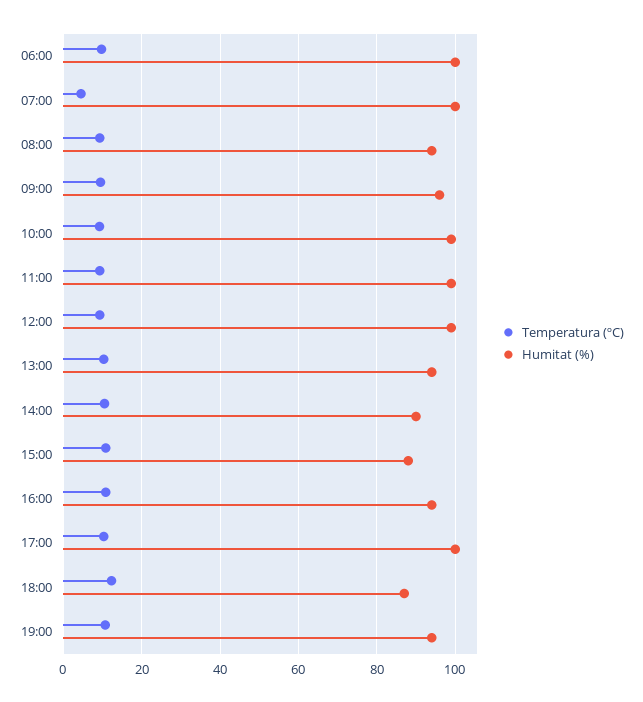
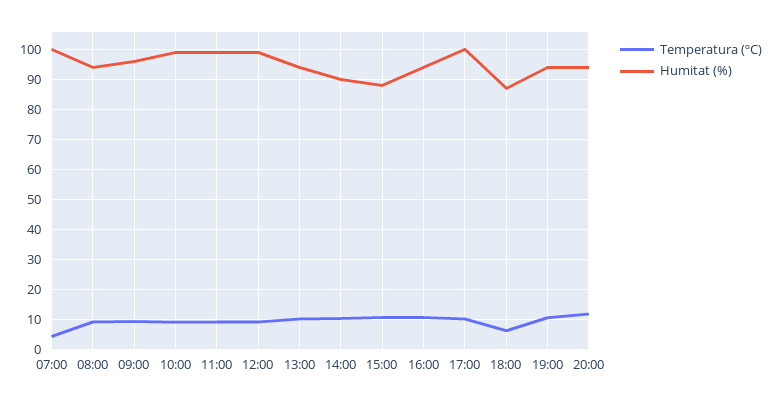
Temperatura (ºC), 06:00: 10 -> none
Humitat (%), 06:00: 100 -> none
Temperatura (ºC), 18:00: 12 -> 6
Temperatura (ºC), 20:00: none -> 12
Humitat (%), 20:00: none -> 94

